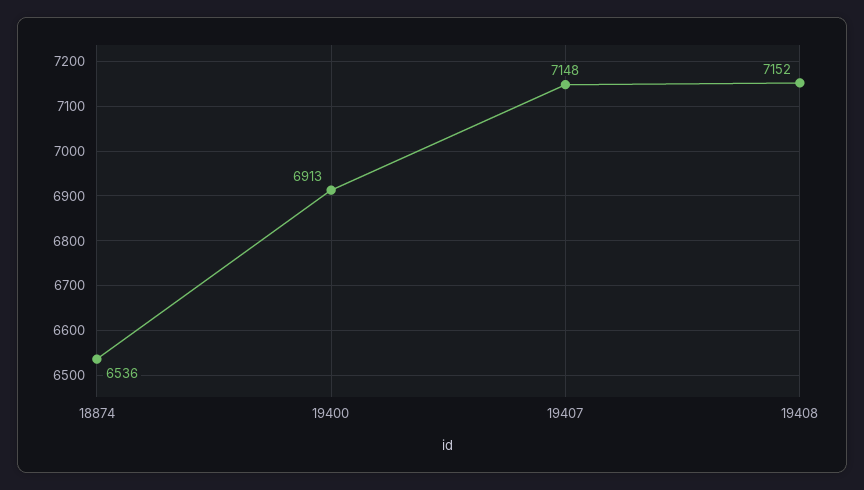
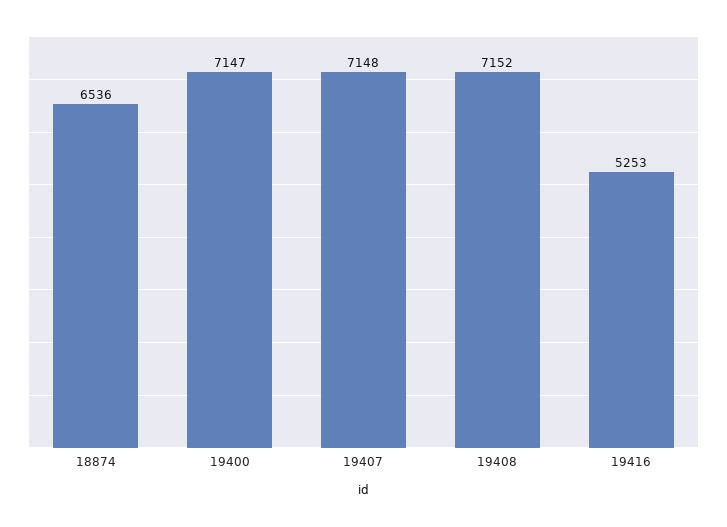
19400: 6913 -> 7147
19416: none -> 5253

